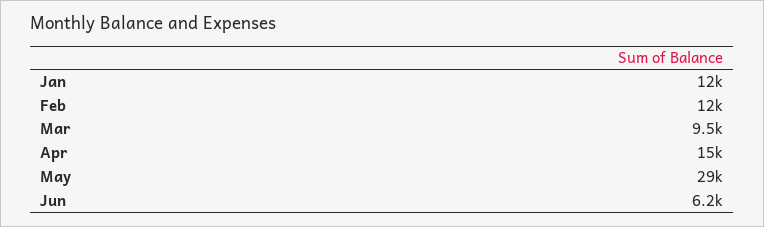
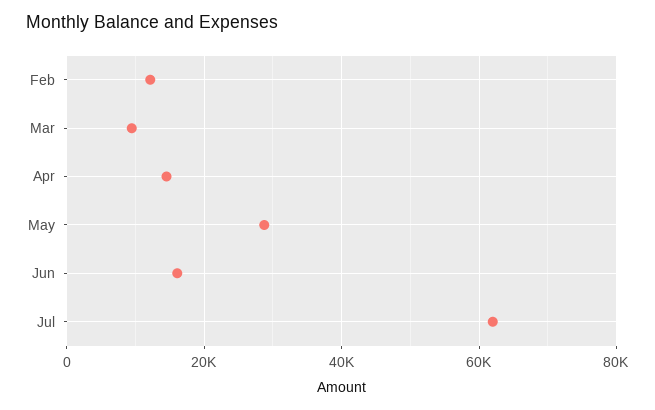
Jan: 12000 -> none
Jun: 6200 -> 16000
Jul: none -> 62000

